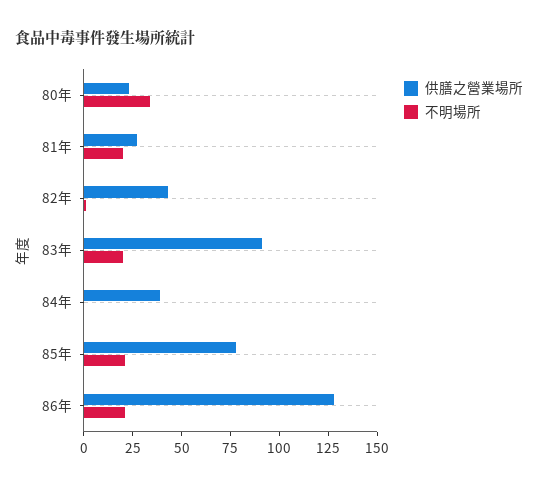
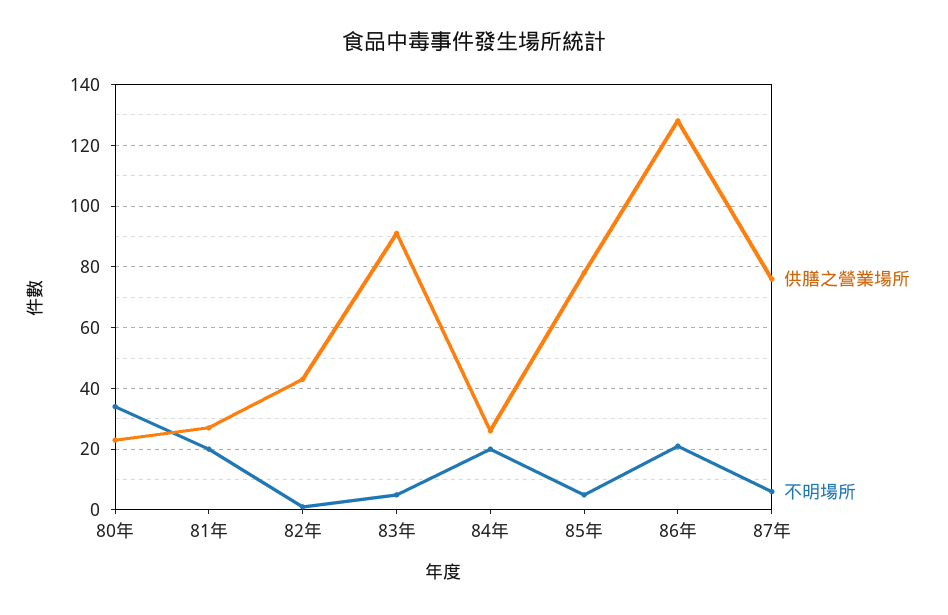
不明場所, 83年: 20 -> 5
供膳之營業場所, 84年: 40 -> 25
不明場所, 84年: 0 -> 20
不明場所, 85年: 20 -> 5
供膳之營業場所, 87年: none -> 75
不明場所, 87年: none -> 5

